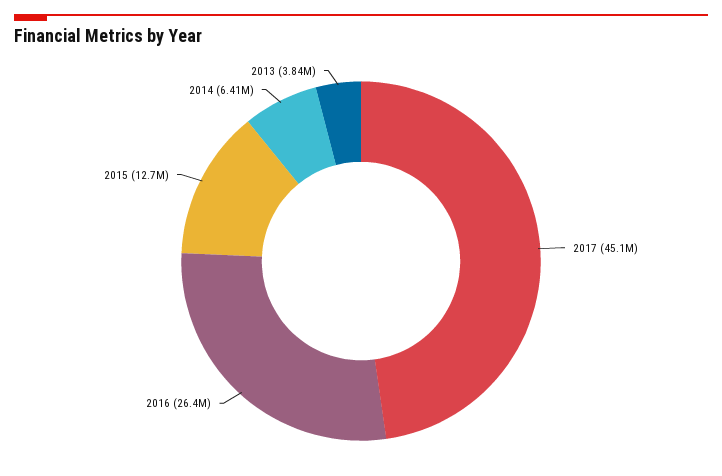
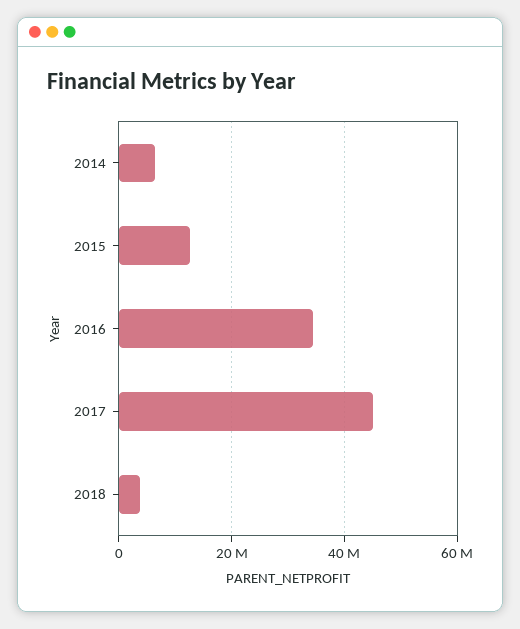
2016: 26400000 -> 34000000
2013: 3840000 -> none
2018: none -> 4000000

